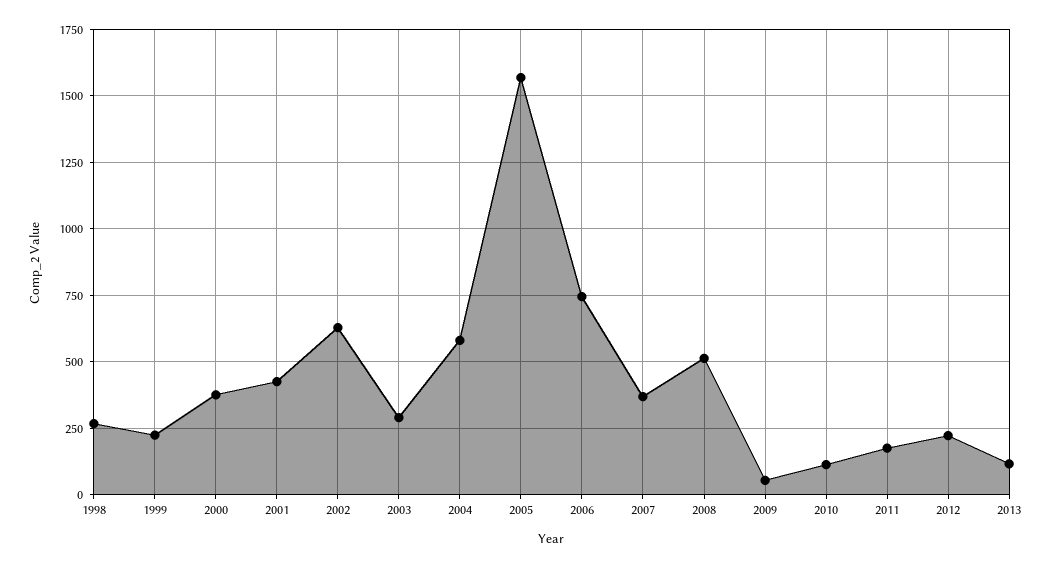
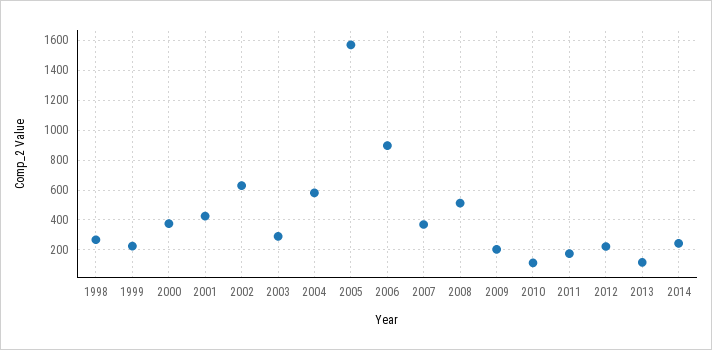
2006: 750 -> 900
2009: 50 -> 200
2014: none -> 250

